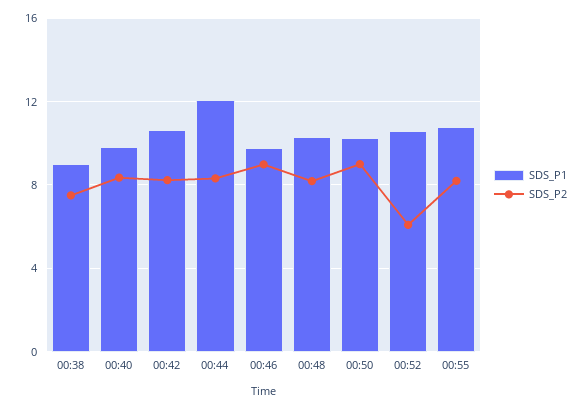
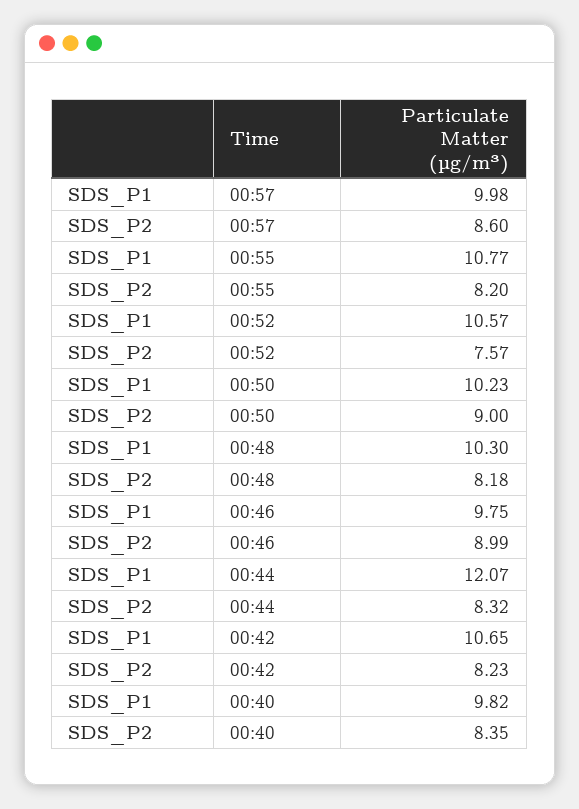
SDS_P1, 00:38: 9 -> none
SDS_P2, 00:38: 7.5 -> none
SDS_P2, 00:52: 6 -> 7.57
SDS_P1, 00:57: none -> 9.98
SDS_P2, 00:57: none -> 8.6

